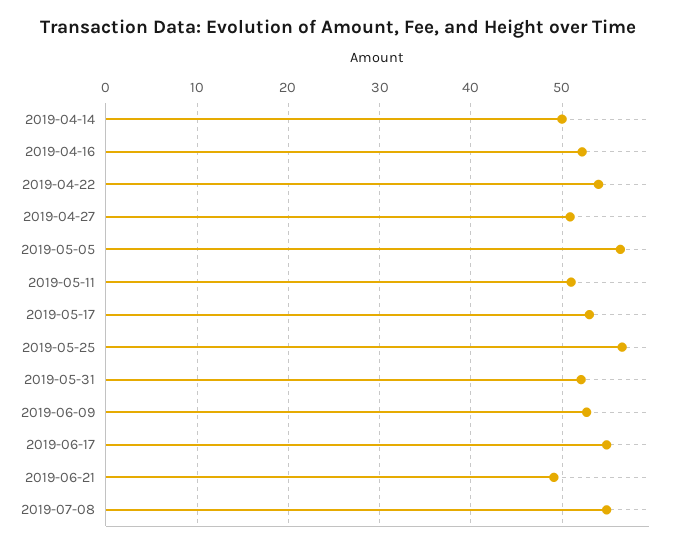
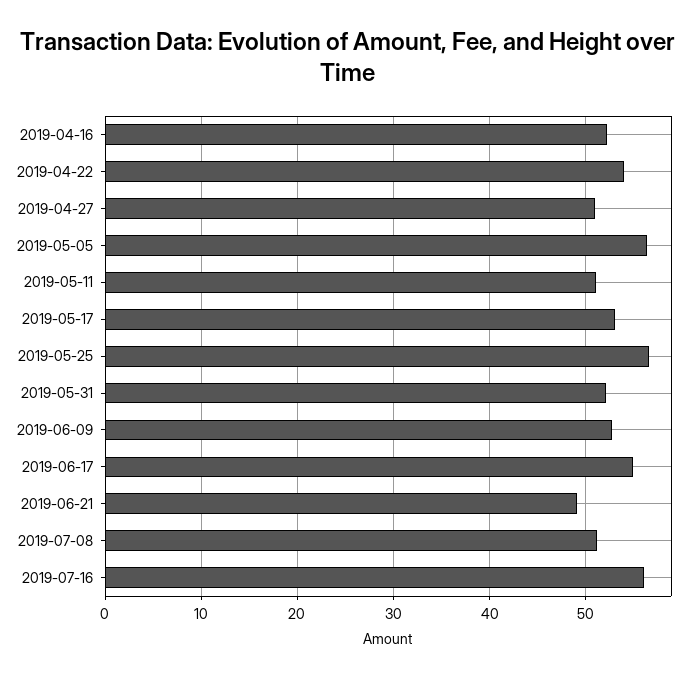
2019-04-14: 50 -> none
2019-07-08: 55 -> 51
2019-07-16: none -> 56

